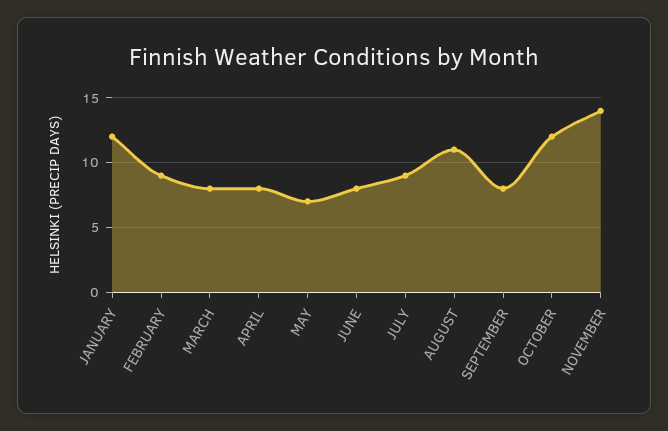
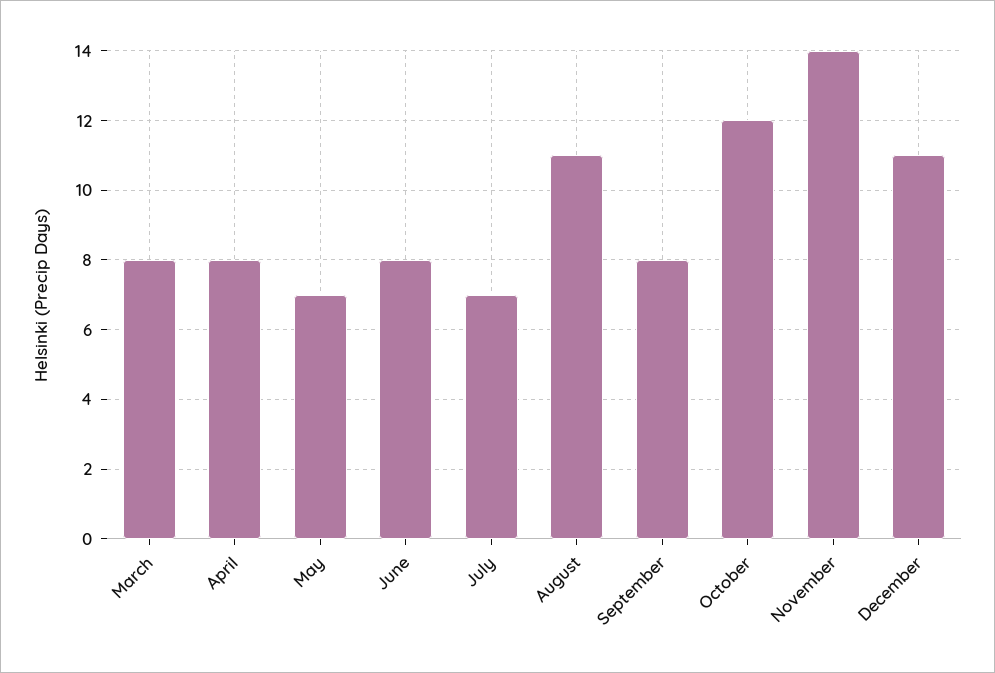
JANUARY: 12 -> none
FEBRUARY: 9 -> none
JULY: 9 -> 7
December: none -> 11

